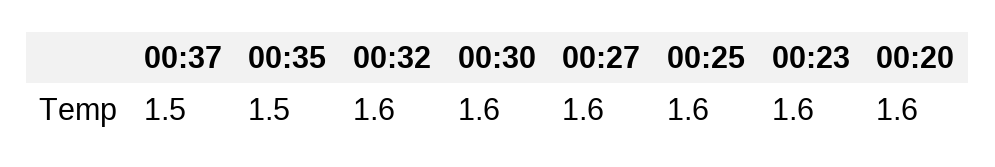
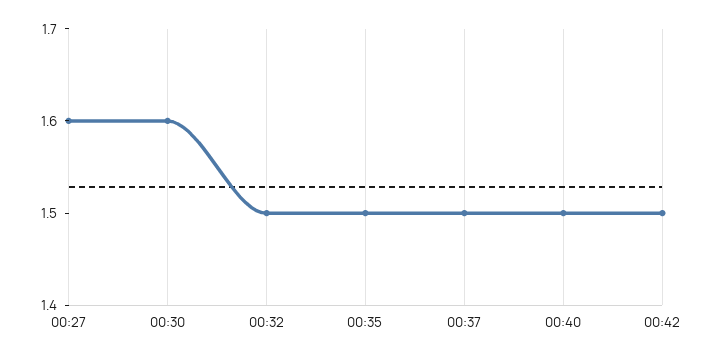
00:32: 1.6 -> 1.5
00:25: 1.6 -> none
00:23: 1.6 -> none
00:20: 1.6 -> none
00:40: none -> 1.5
00:42: none -> 1.5

